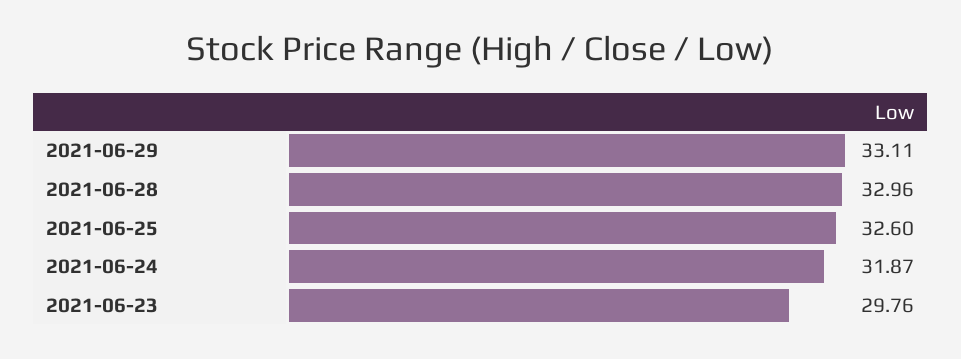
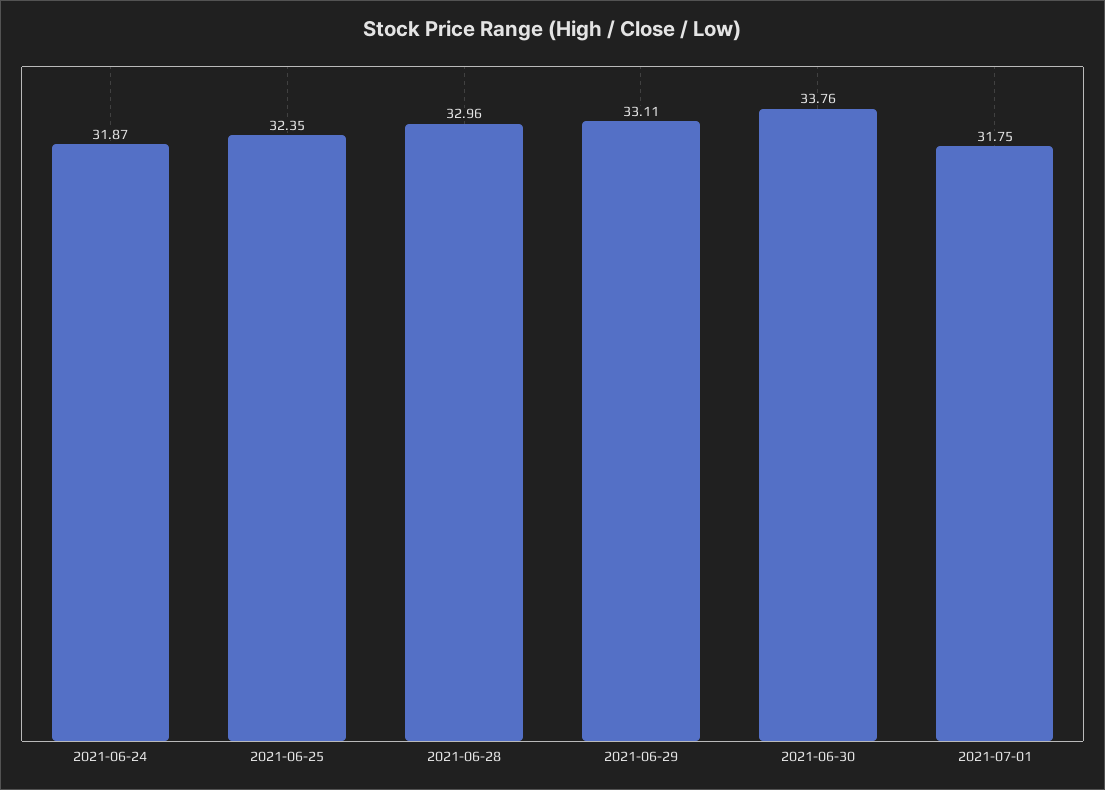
2021-06-25: 32.6 -> 32.35
2021-06-23: 29.76 -> none
2021-06-30: none -> 33.76
2021-07-01: none -> 31.75

